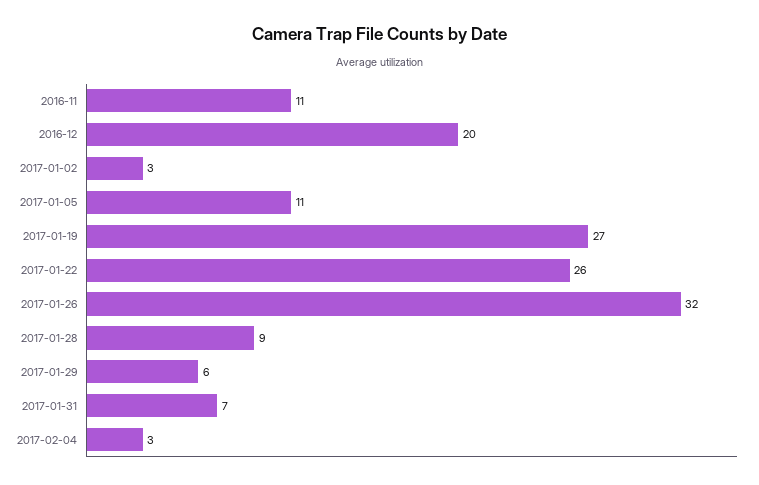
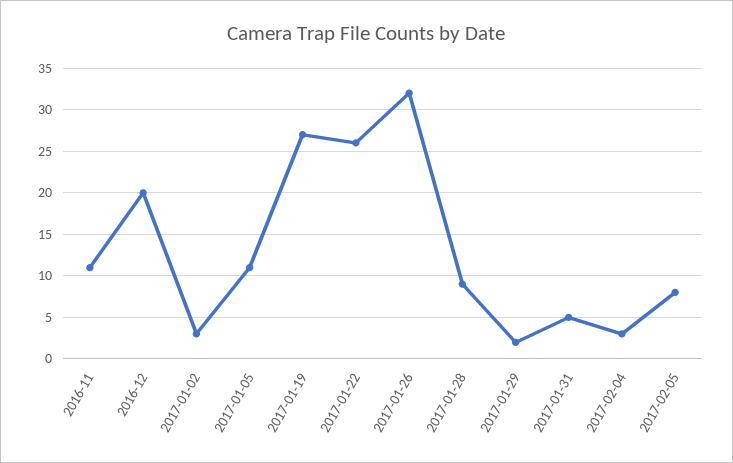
2017-01-29: 6 -> 2
2017-01-31: 7 -> 5
2017-02-05: none -> 8

